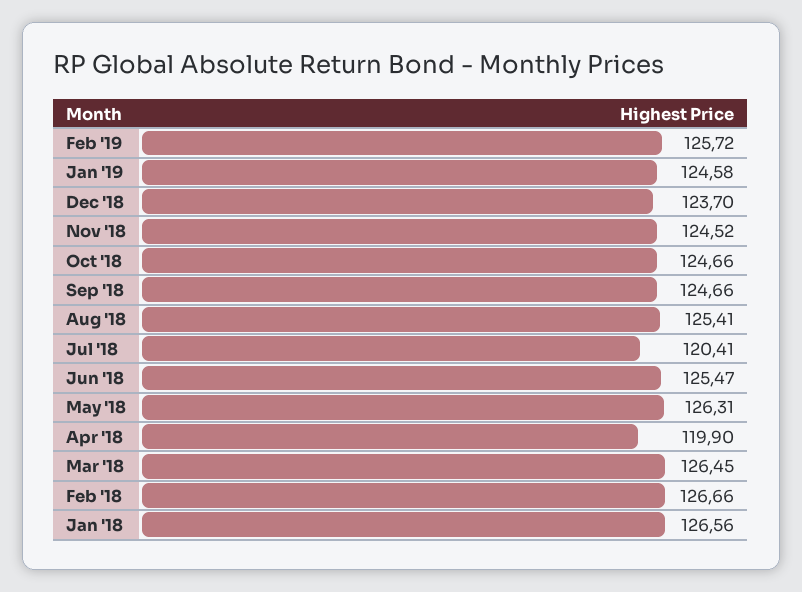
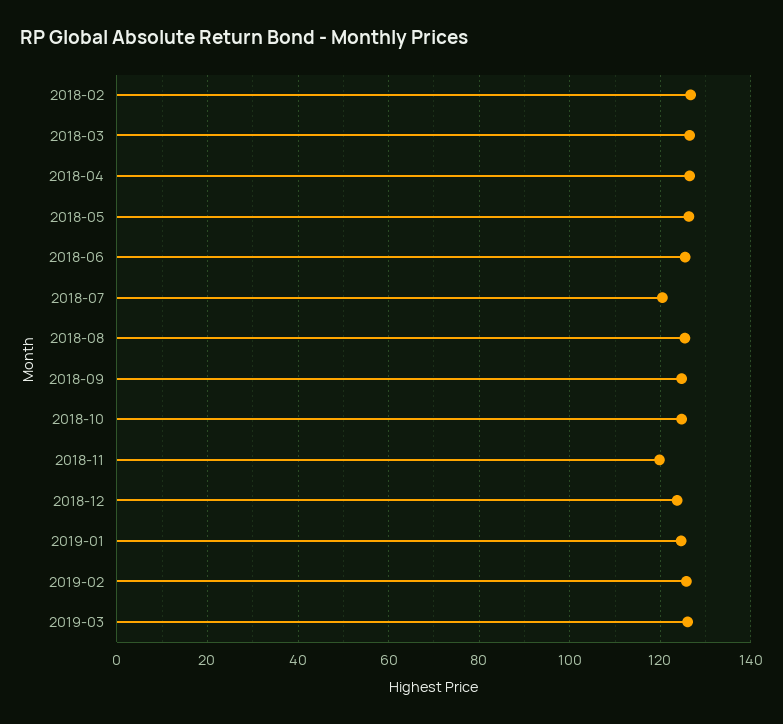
Nov '18: 124.52 -> 120
Apr '18: 119.9 -> 126
Jan '18: 126.56 -> none
2019-03: none -> 126

